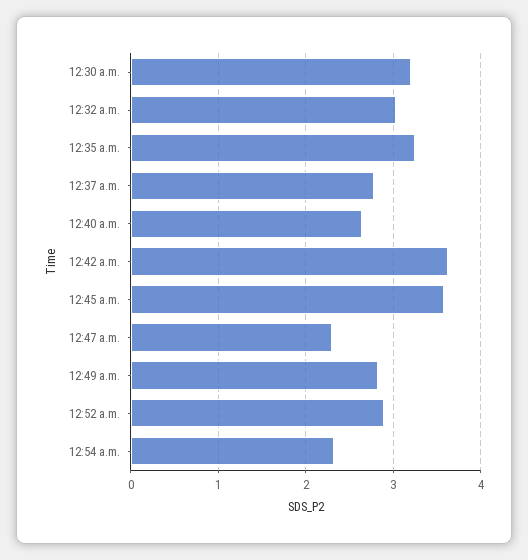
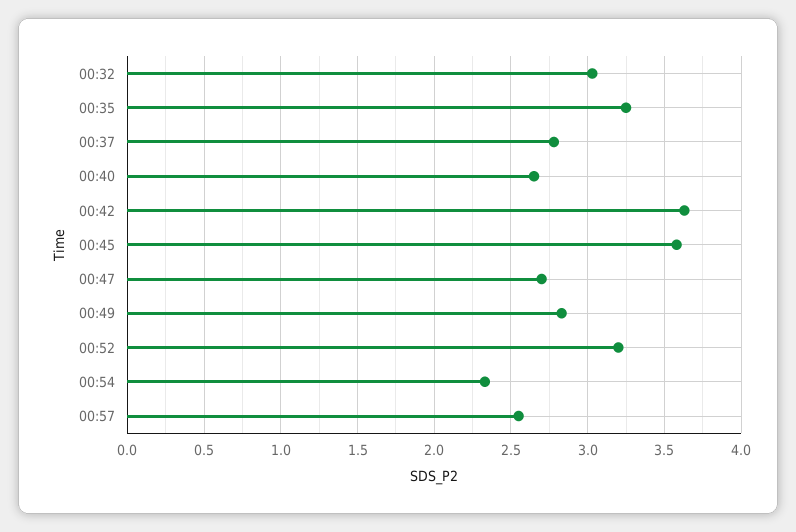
12:30 a.m.: 3.2 -> none
12:47 a.m.: 2.3 -> 2.7
12:52 a.m.: 2.9 -> 3.2
00:57: none -> 2.55

